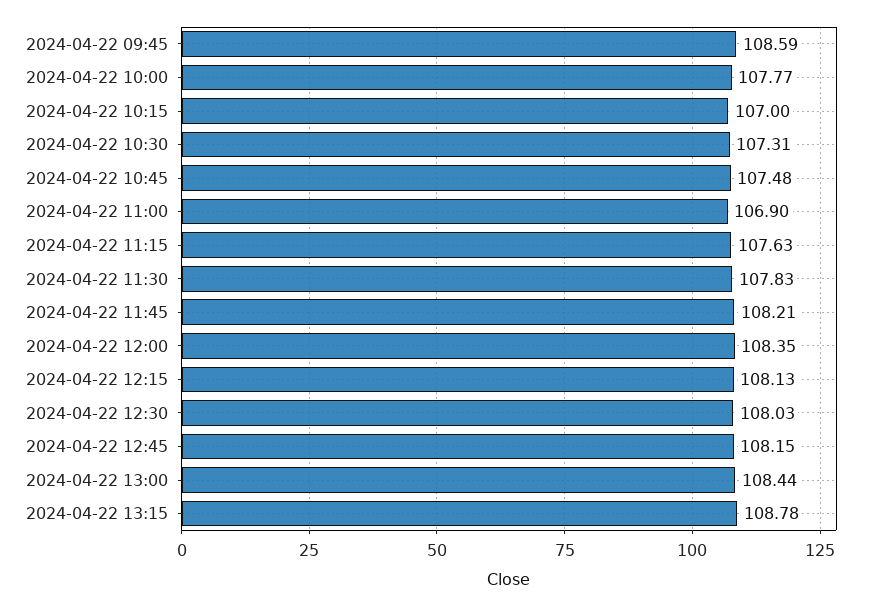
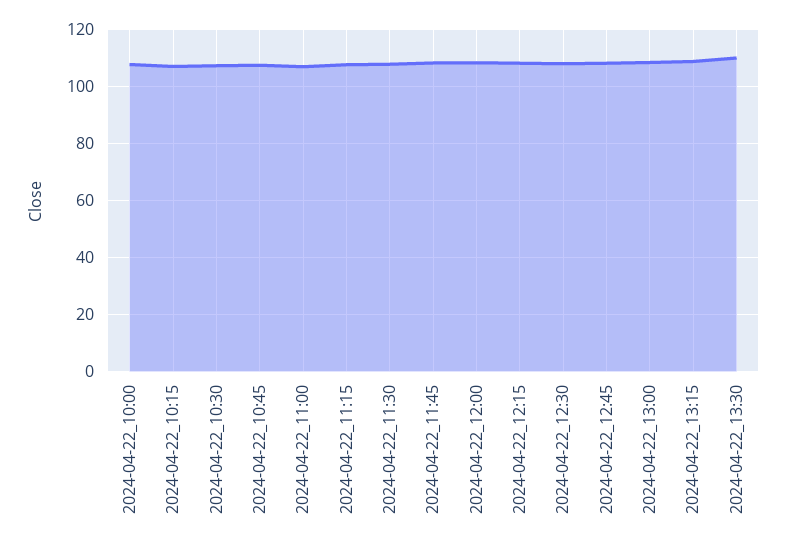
2024-04-22 09:45: 108.59 -> none
2024-04-22_13:30: none -> 110

